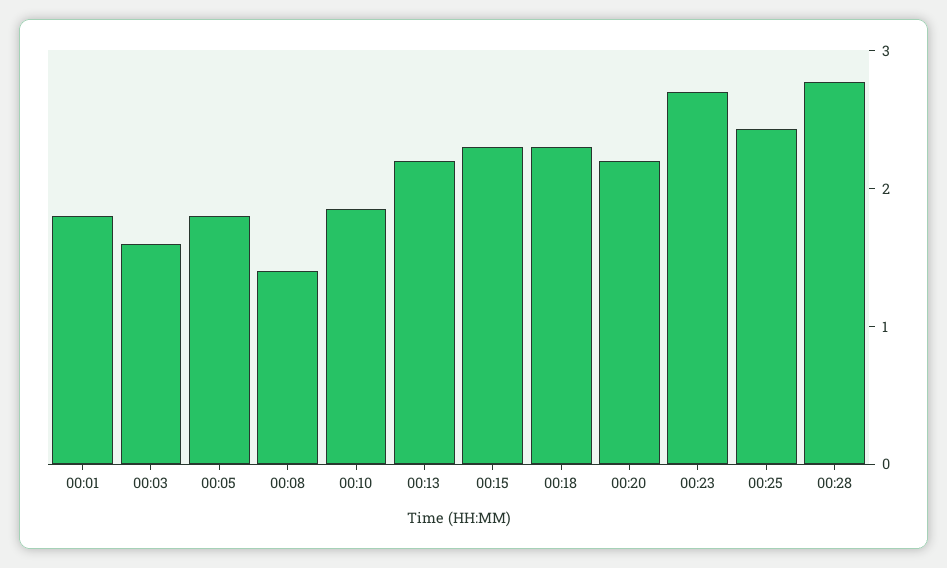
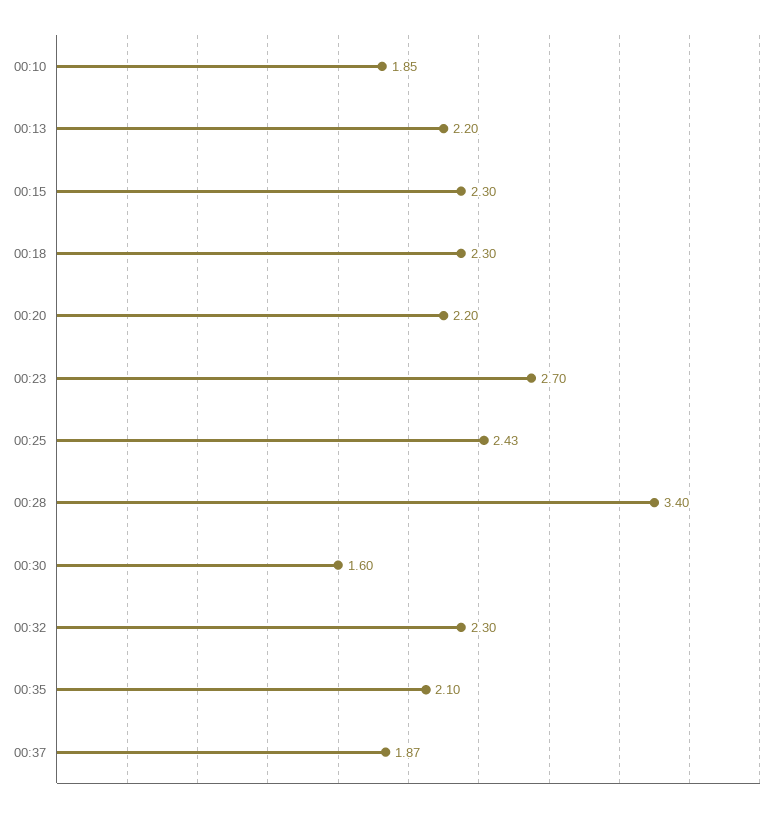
00:01: 1.8 -> none
00:03: 1.6 -> none
00:05: 1.8 -> none
00:08: 1.4 -> none
00:28: 2.8 -> 3.4
00:30: none -> 1.6
00:32: none -> 2.3
00:35: none -> 2.1
00:37: none -> 1.87

